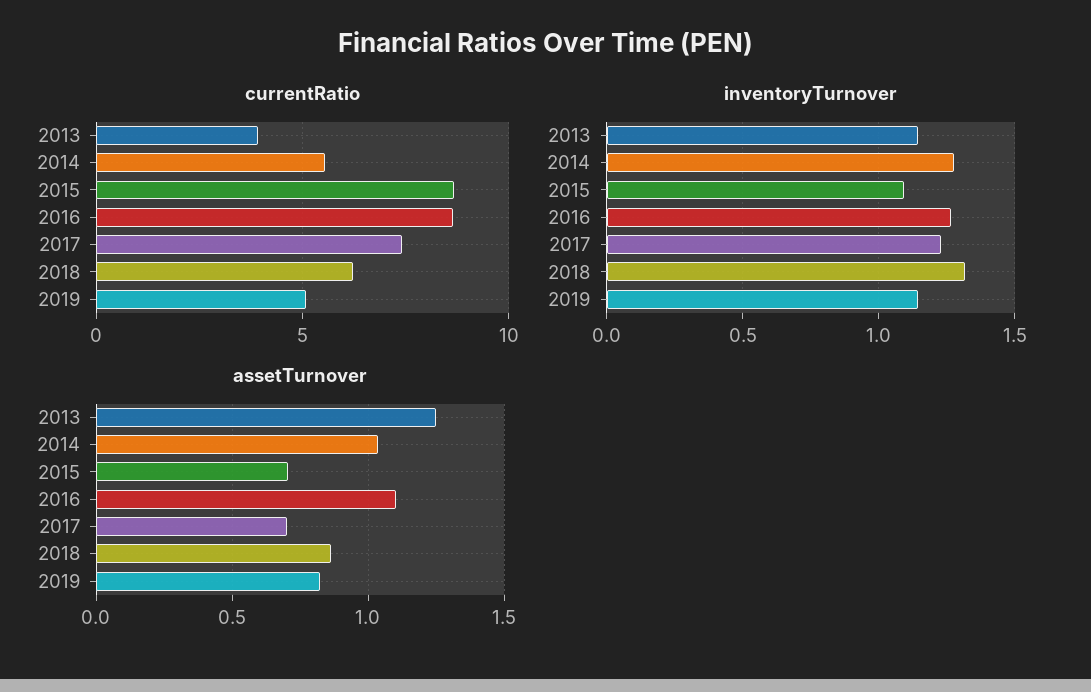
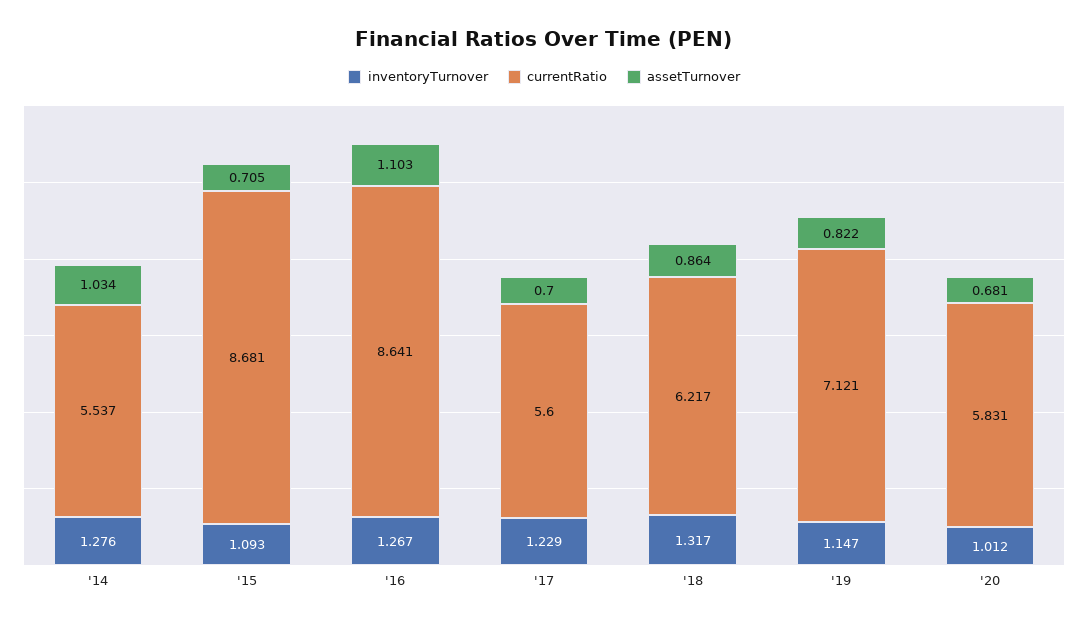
currentRatio, 2013: 4 -> none
currentRatio, 2017: 7.5 -> 5.6
currentRatio, 2019: 5 -> 7.121
inventoryTurnover, 2013: 1.15 -> none
assetTurnover, 2013: 1.25 -> none
inventoryTurnover, '20: none -> 1.012
currentRatio, '20: none -> 5.831
assetTurnover, '20: none -> 0.681

